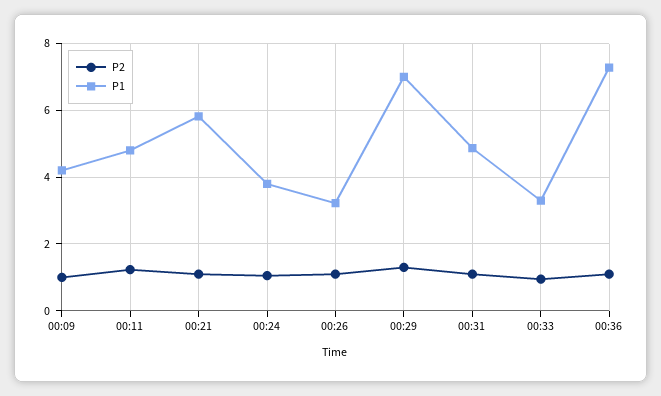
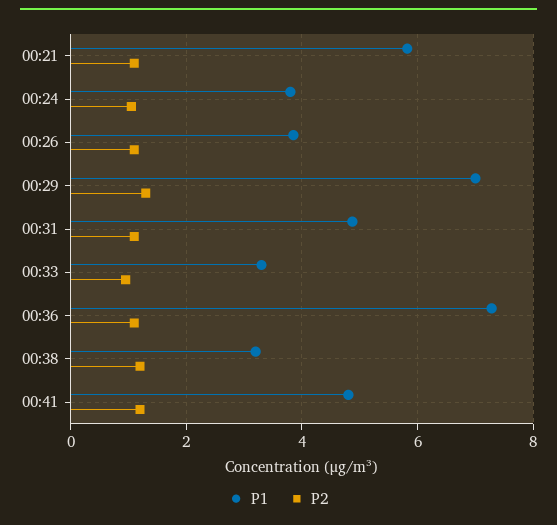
P2, 00:09: 1 -> none
P1, 00:09: 4.2 -> none
P2, 00:11: 1.2 -> none
P1, 00:11: 4.8 -> none
P1, 00:26: 3.2 -> 3.8
P1, 00:38: none -> 3.2
P2, 00:38: none -> 1.2
P1, 00:41: none -> 4.8
P2, 00:41: none -> 1.2

